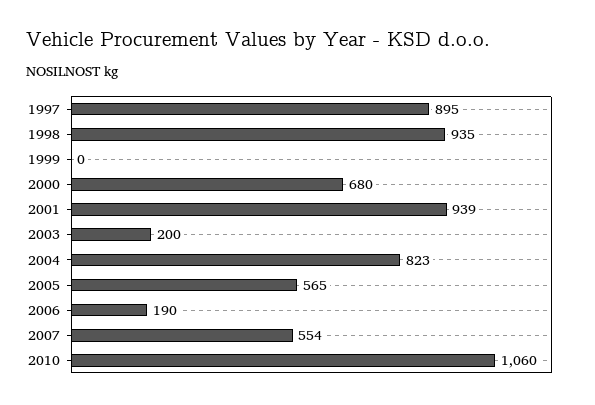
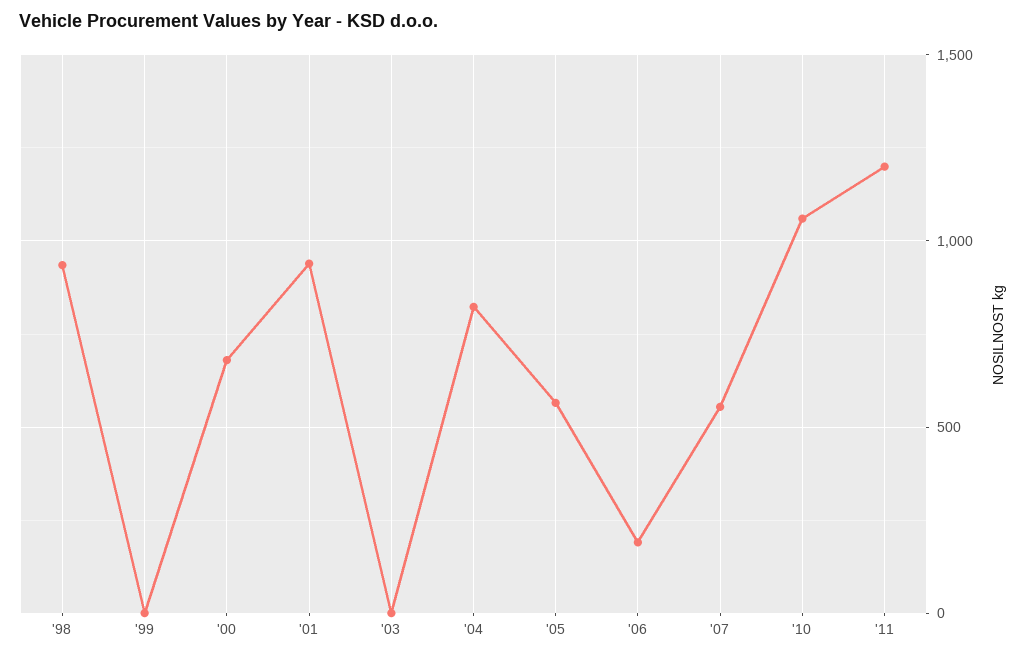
1997: 895 -> none
2003: 200 -> 0
'11: none -> 1200

